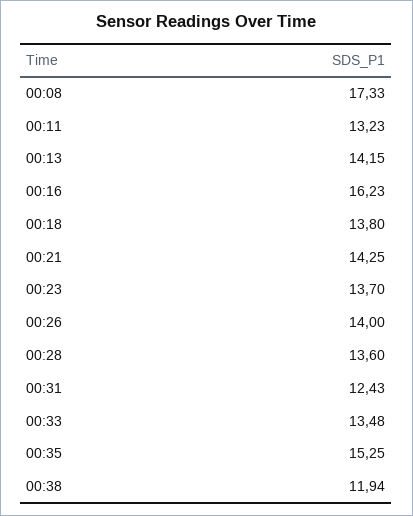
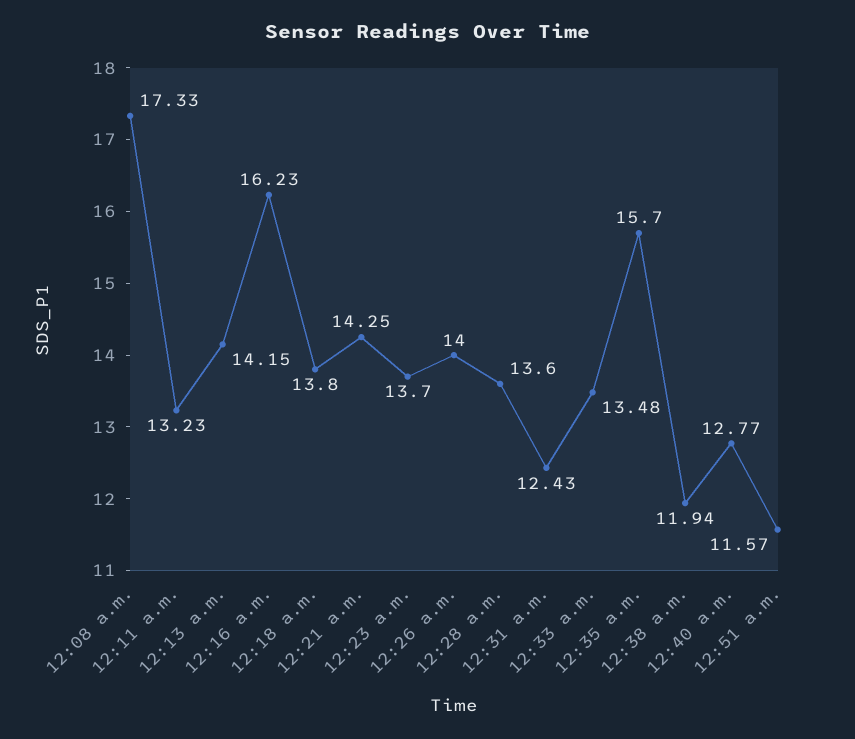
00:35: 15.25 -> 15.7
12:40 a.m.: none -> 12.77
12:51 a.m.: none -> 11.57

